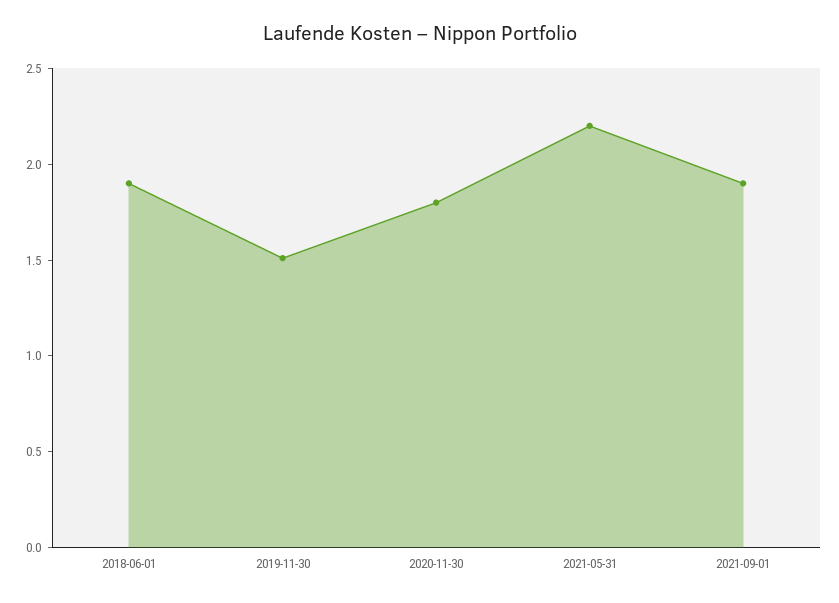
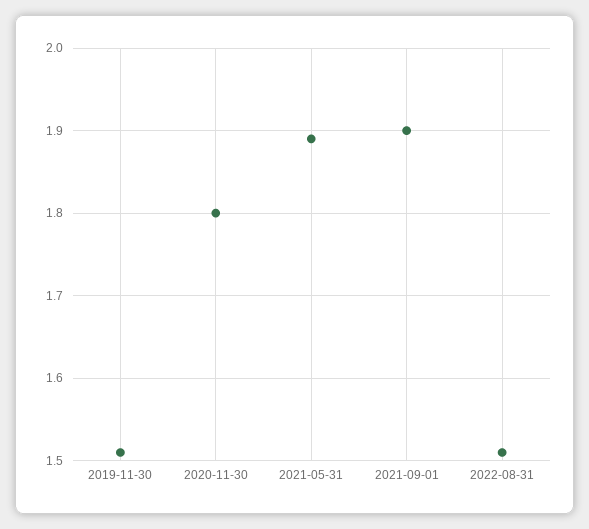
2018-06-01: 1.9 -> none
2021-05-31: 2.2 -> 1.89
2022-08-31: none -> 1.51

